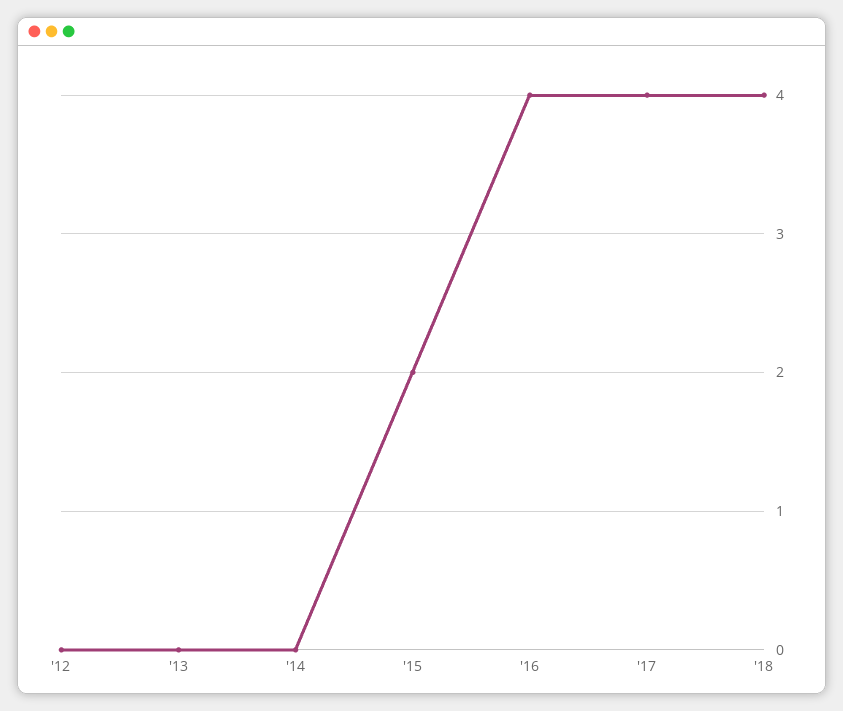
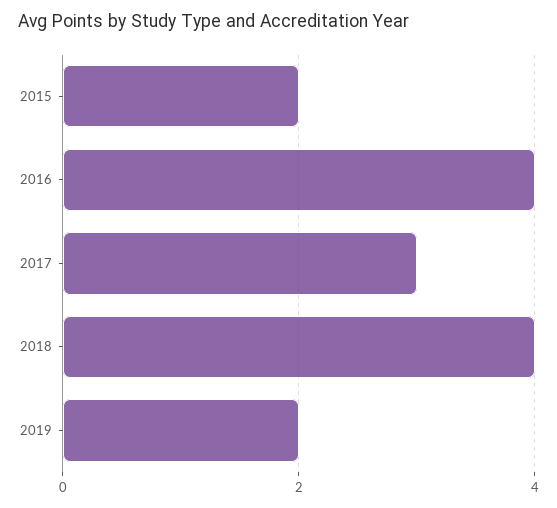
'12: 0 -> none
'13: 0 -> none
'14: 0 -> none
'17: 4 -> 3
2019: none -> 2

